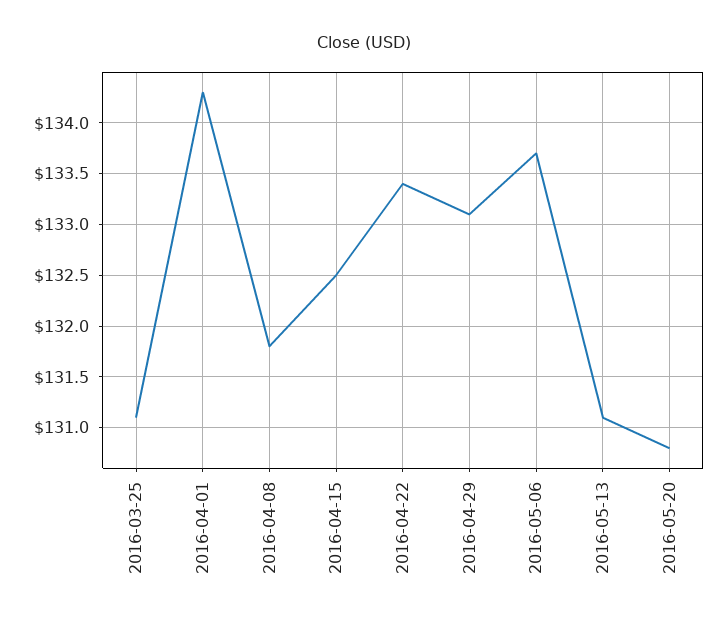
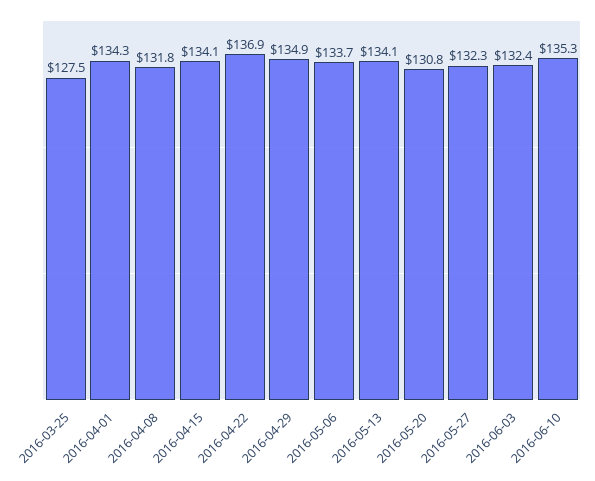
2016-03-25: 131.1 -> 127.5
2016-04-15: 132.5 -> 134.1
2016-04-22: 133.4 -> 136.9
2016-04-29: 133.1 -> 134.9
2016-05-13: 131.1 -> 134.1
2016-05-27: none -> 132.3
2016-06-03: none -> 132.4
2016-06-10: none -> 135.3

